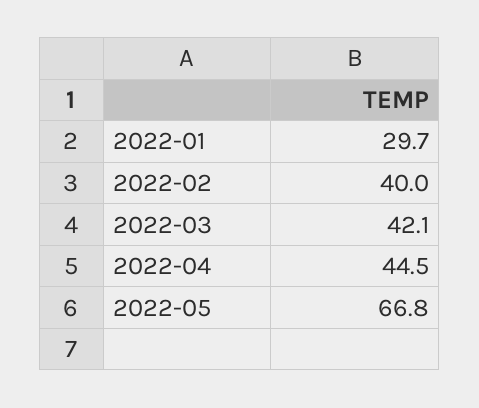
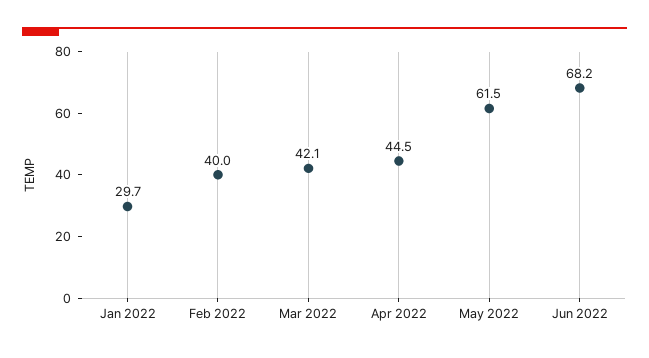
2022-05: 66.8 -> 61.5
Jun 2022: none -> 68.2

